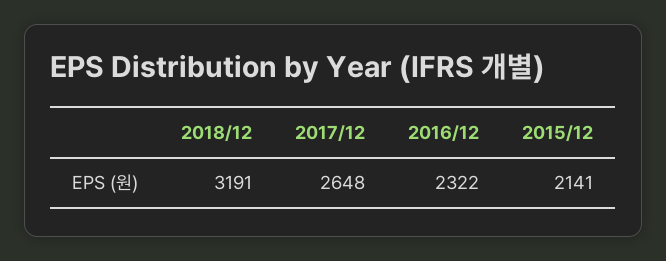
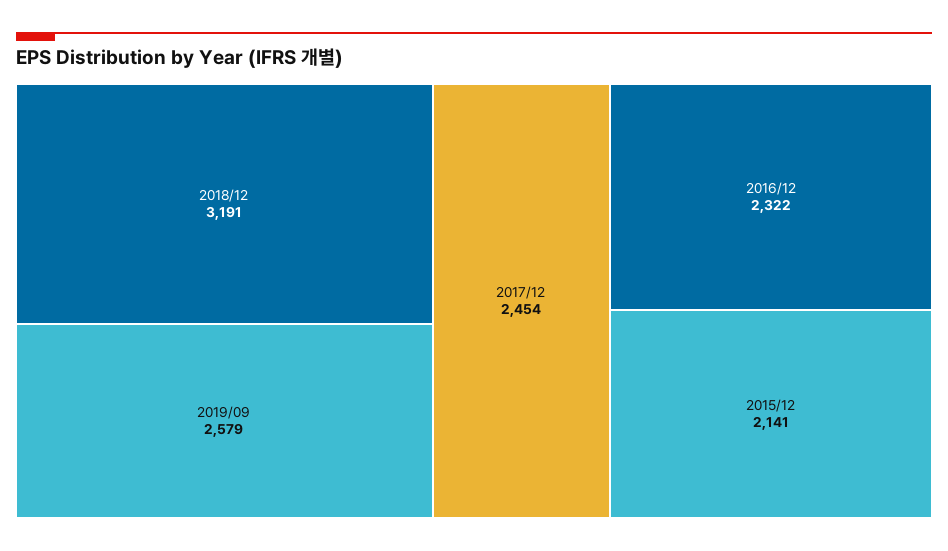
2017/12: 2648 -> 2454
2019/09: none -> 2579

